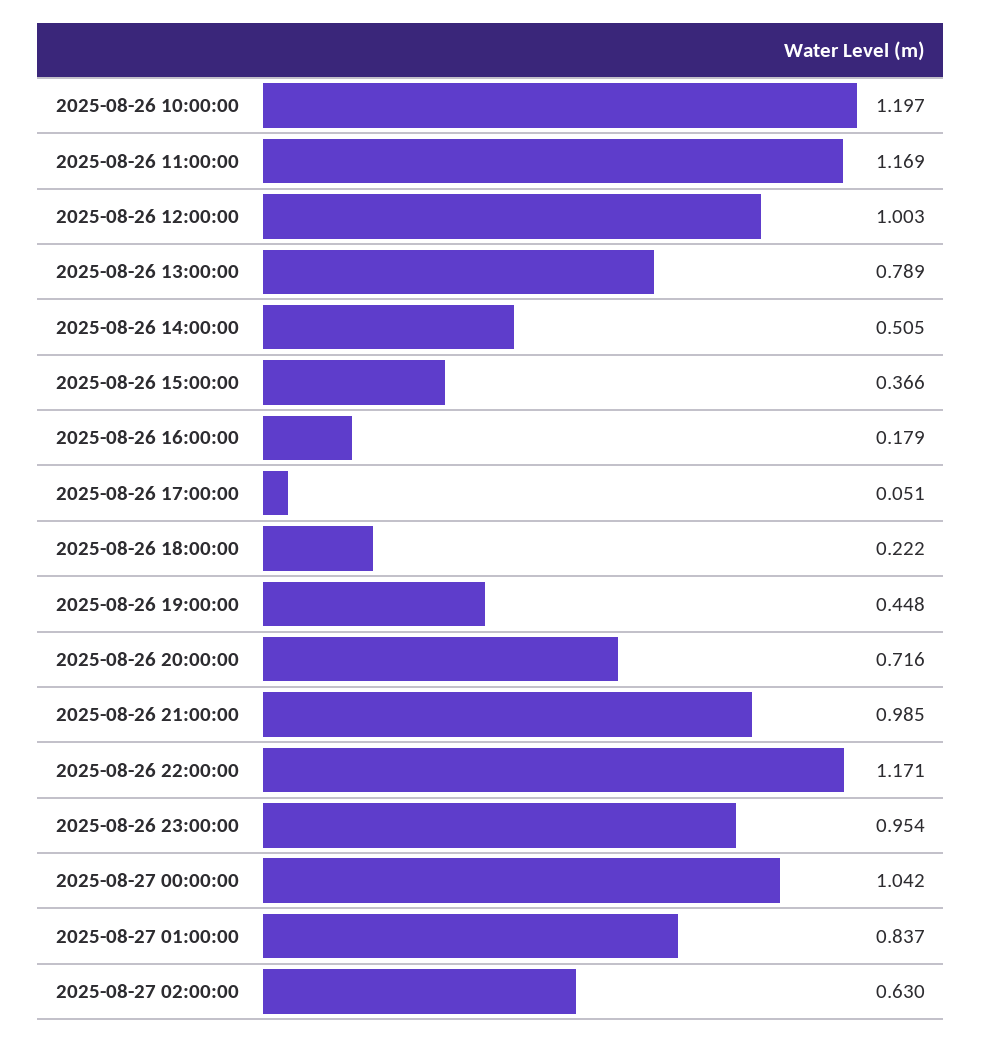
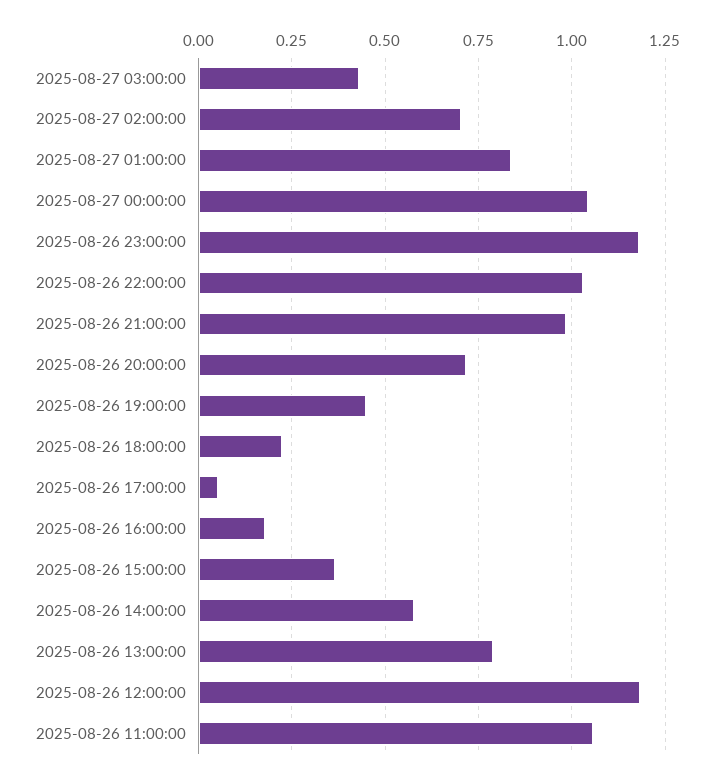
2025-08-26 10:00:00: 1.197 -> none
2025-08-26 11:00:00: 1.169 -> 1.05
2025-08-26 12:00:00: 1.003 -> 1.175
2025-08-26 14:00:00: 0.505 -> 0.575
2025-08-26 22:00:00: 1.171 -> 1.025
2025-08-26 23:00:00: 0.954 -> 1.175
2025-08-27 02:00:00: 0.63 -> 0.7
2025-08-27 03:00:00: none -> 0.425

